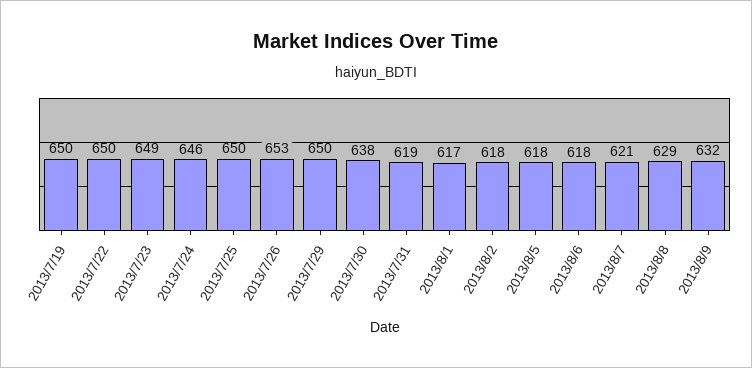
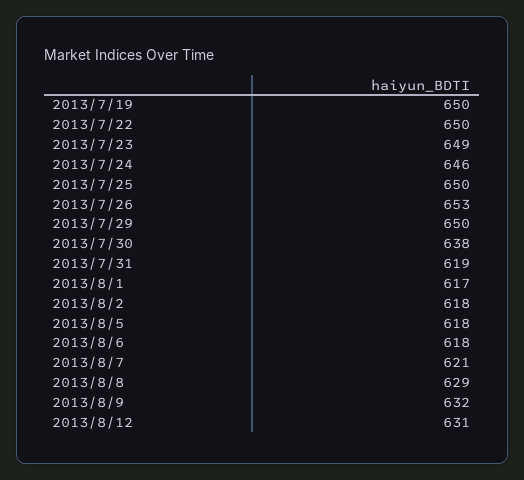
2013/8/12: none -> 631

